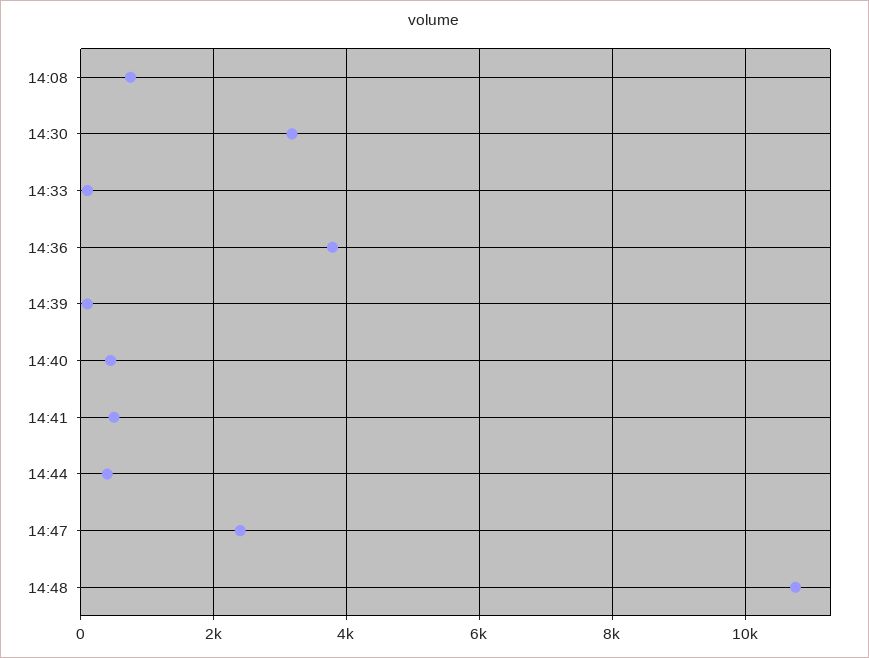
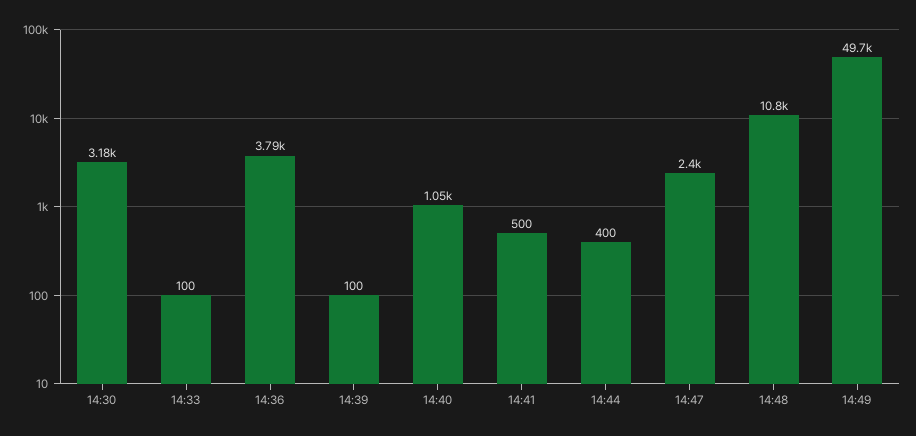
14:08: 800 -> none
14:40: 400 -> 1050
14:49: none -> 49700

